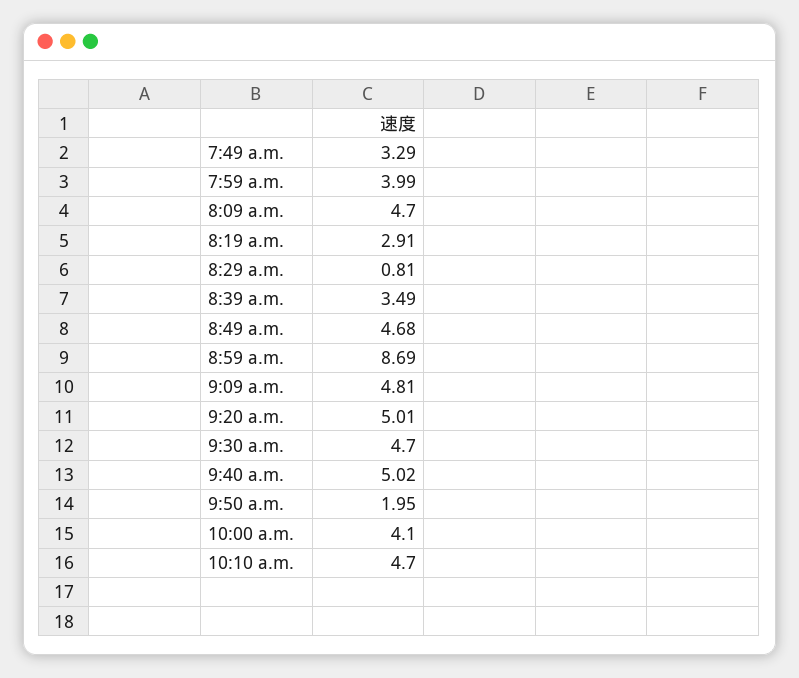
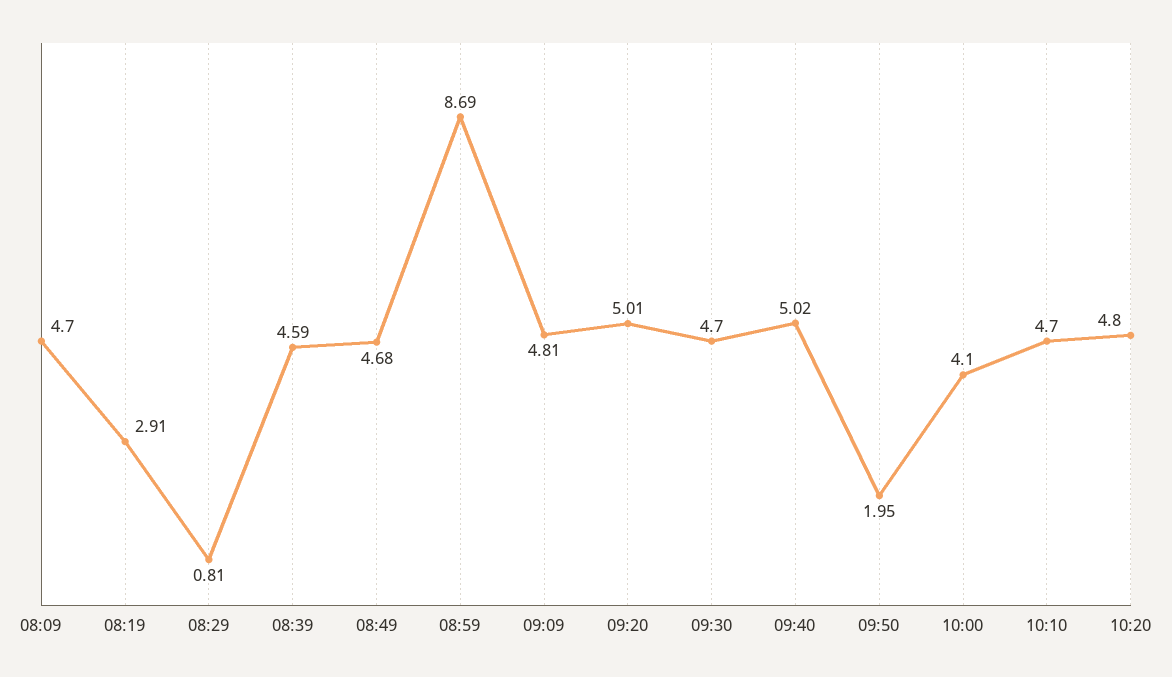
7:49 a.m.: 3.29 -> none
7:59 a.m.: 3.99 -> none
8:39 a.m.: 3.49 -> 4.59
10:20: none -> 4.8

